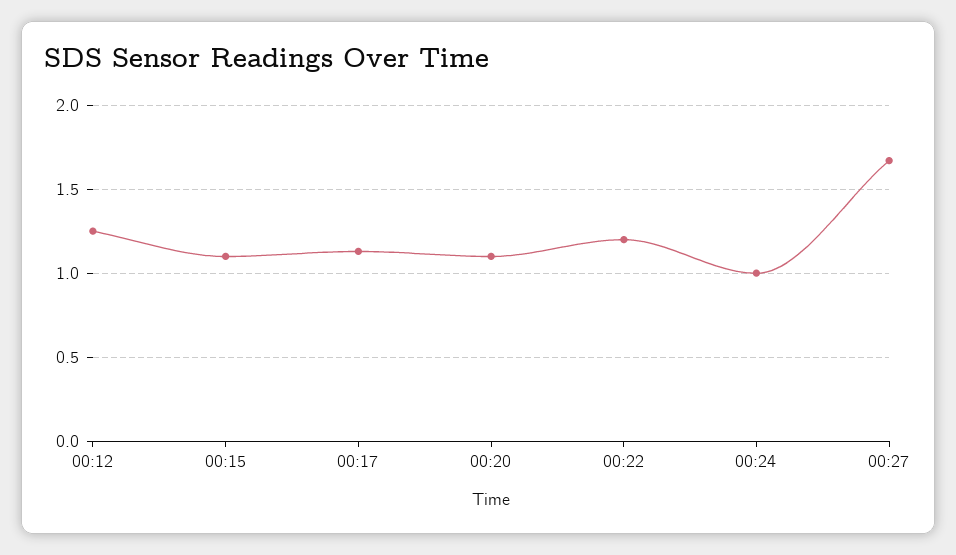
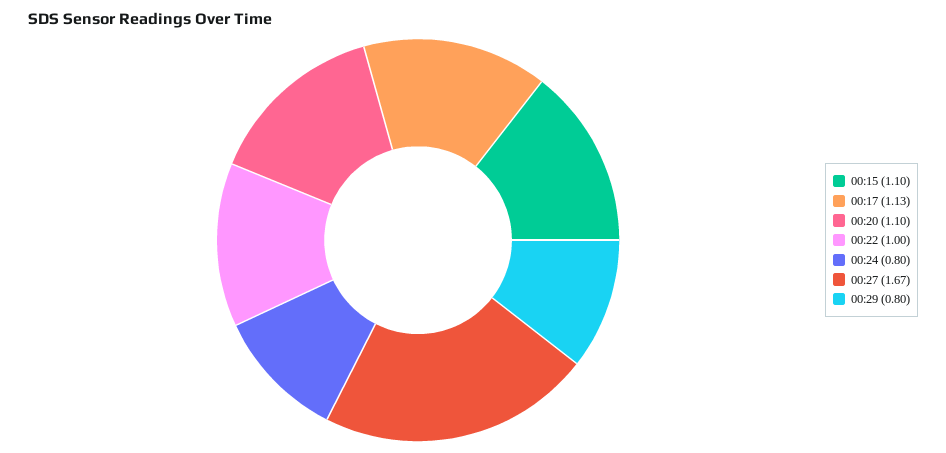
00:12: 1.25 -> none
00:22: 1.2 -> 1
00:24: 1 -> 0.8
00:29: none -> 0.8

